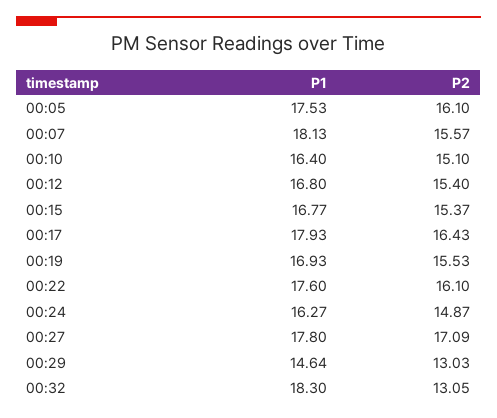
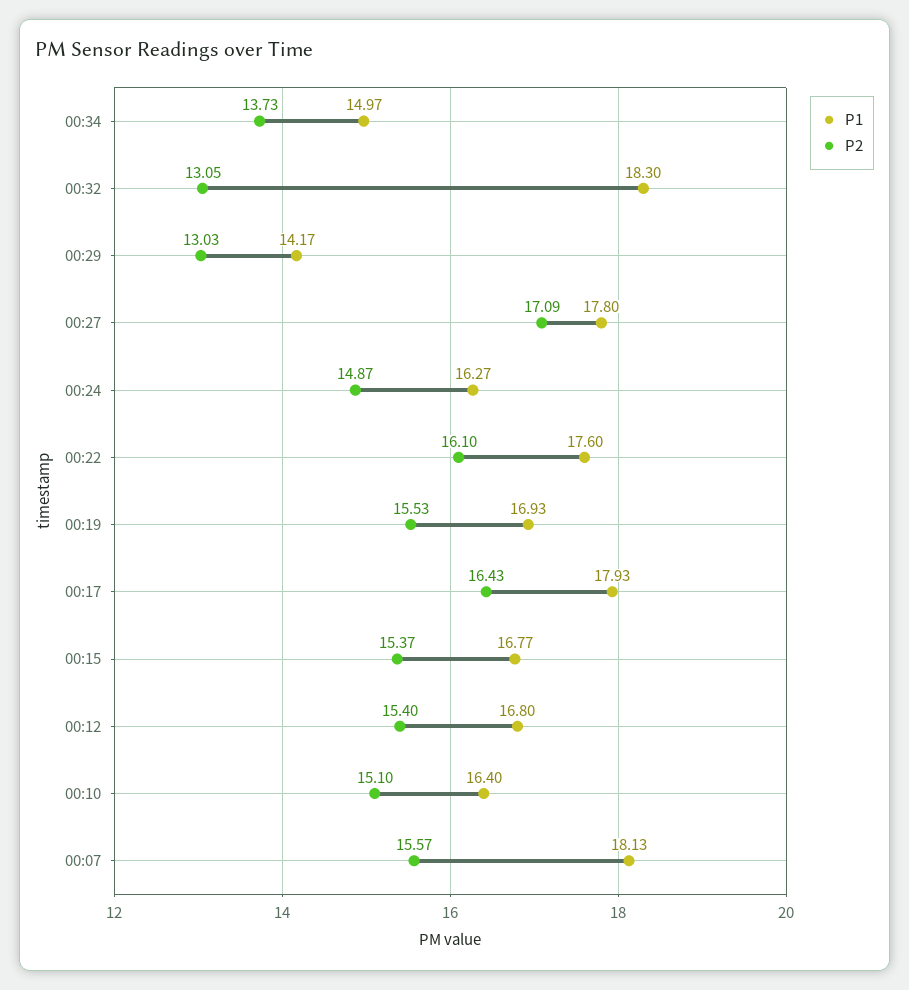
P1, 00:05: 17.53 -> none
P2, 00:05: 16.1 -> none
P1, 00:29: 14.64 -> 14.17
P1, 00:34: none -> 14.97
P2, 00:34: none -> 13.73

